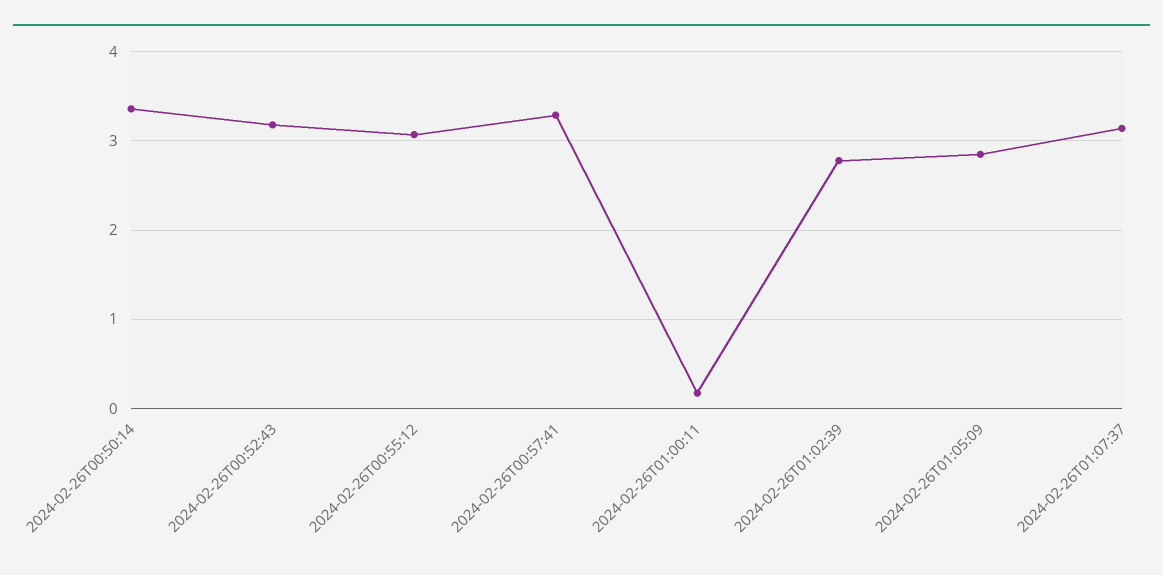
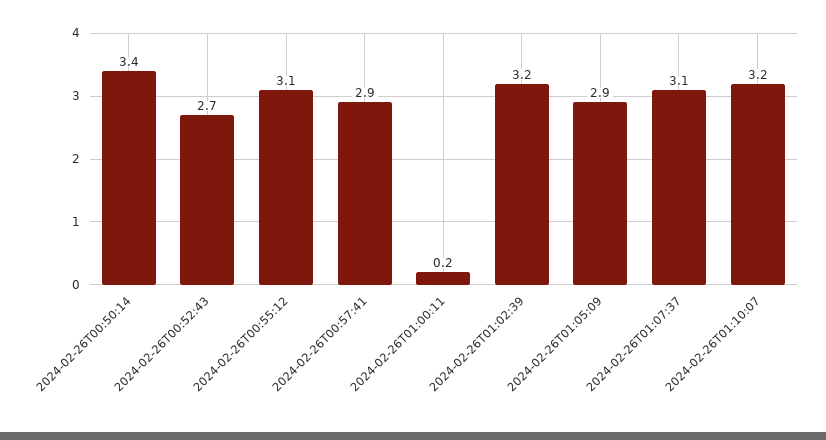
2024-02-26T00:52:43: 3.2 -> 2.7
2024-02-26T00:57:41: 3.3 -> 2.9
2024-02-26T01:02:39: 2.8 -> 3.2
2024-02-26T01:10:07: none -> 3.2

